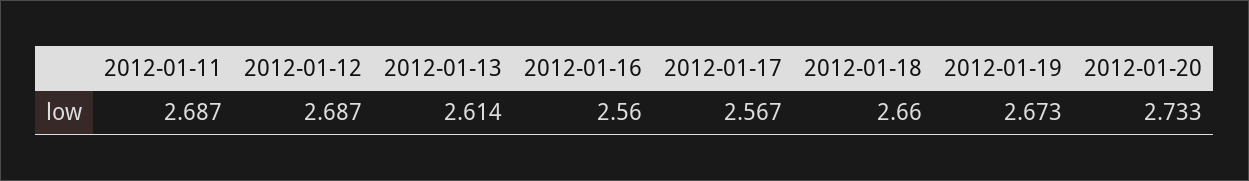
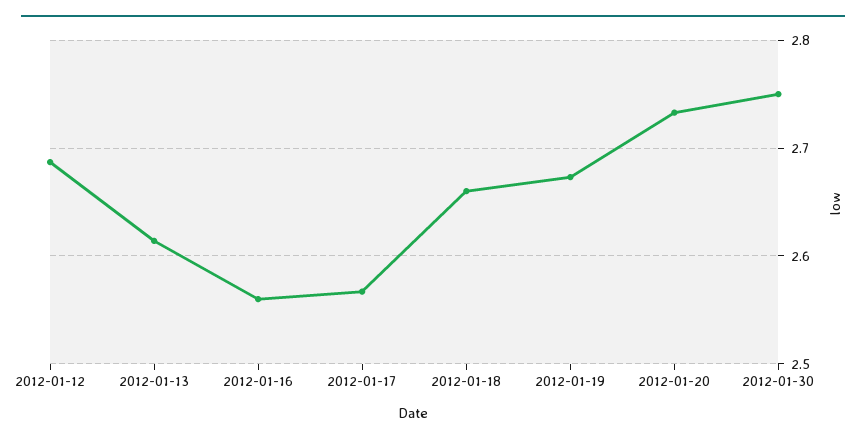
2012-01-11: 2.687 -> none
2012-01-30: none -> 2.75

